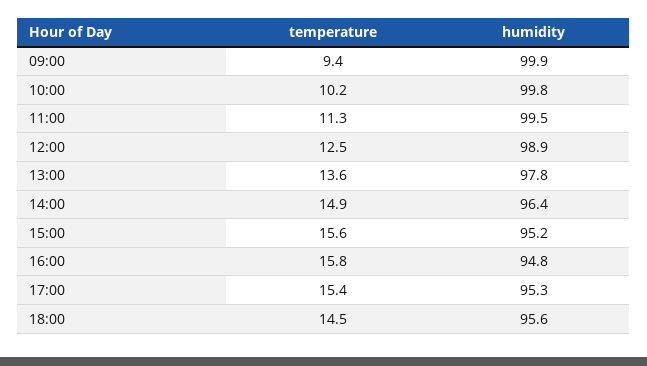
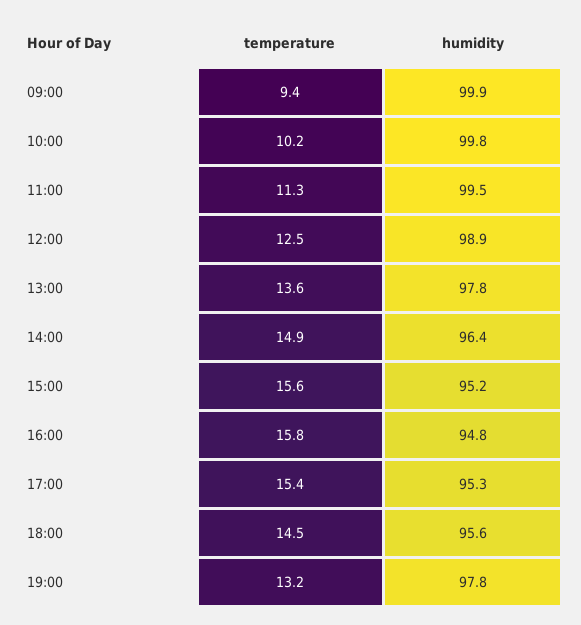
temperature, 19:00: none -> 13.2
humidity, 19:00: none -> 97.8

